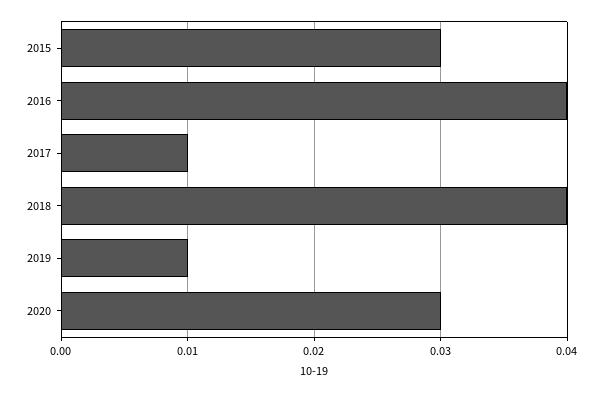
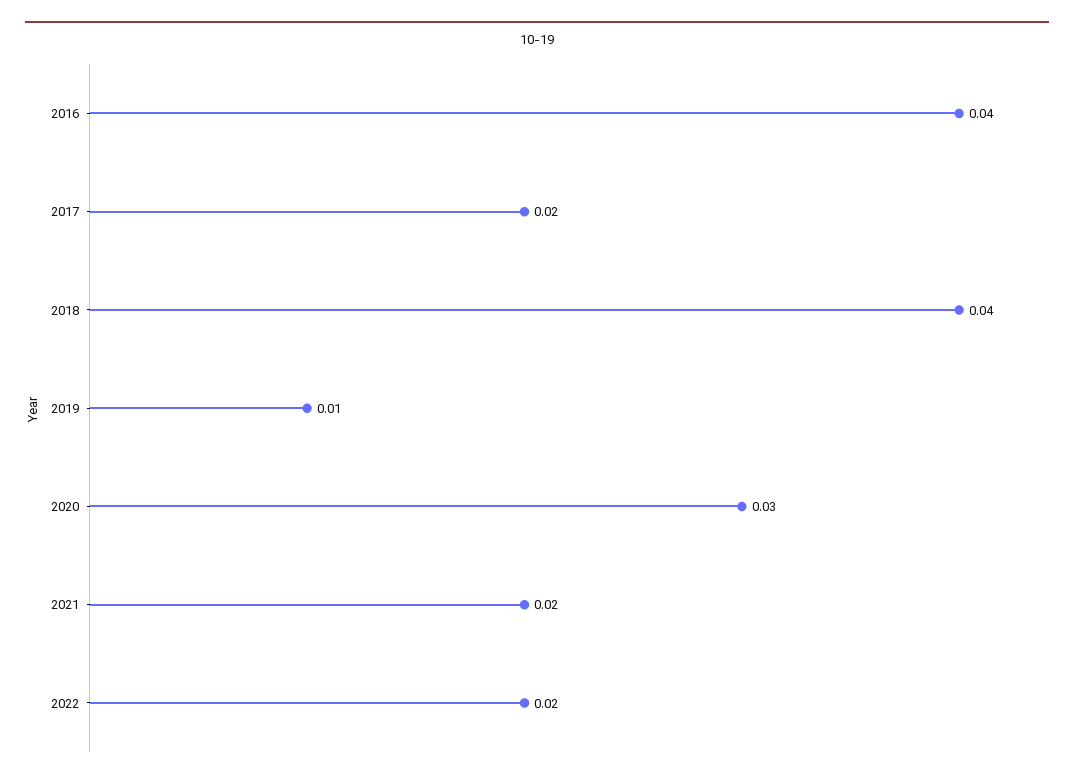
2015: 0.03 -> none
2017: 0.01 -> 0.02
2021: none -> 0.02
2022: none -> 0.02

